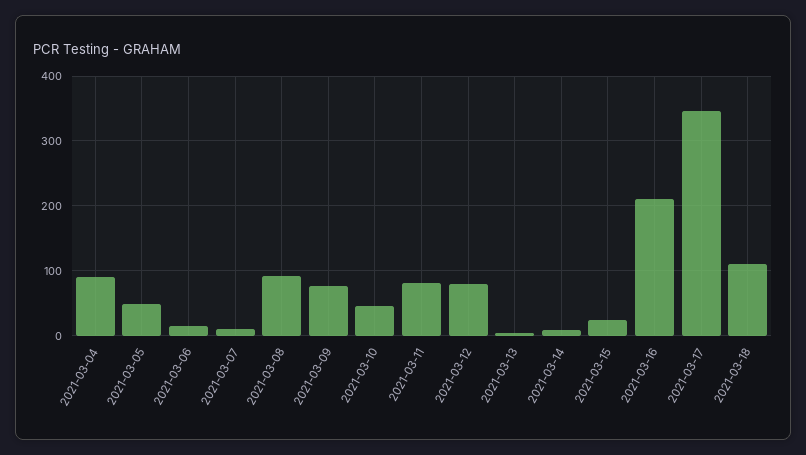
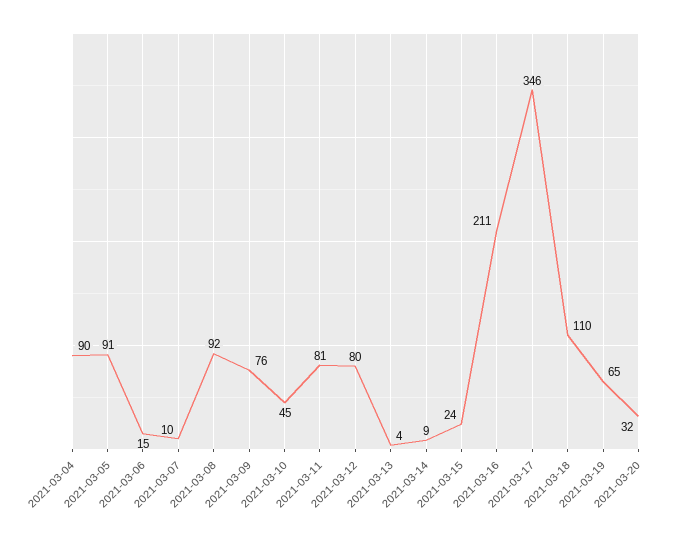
2021-03-05: 50 -> 91
2021-03-19: none -> 65
2021-03-20: none -> 32

